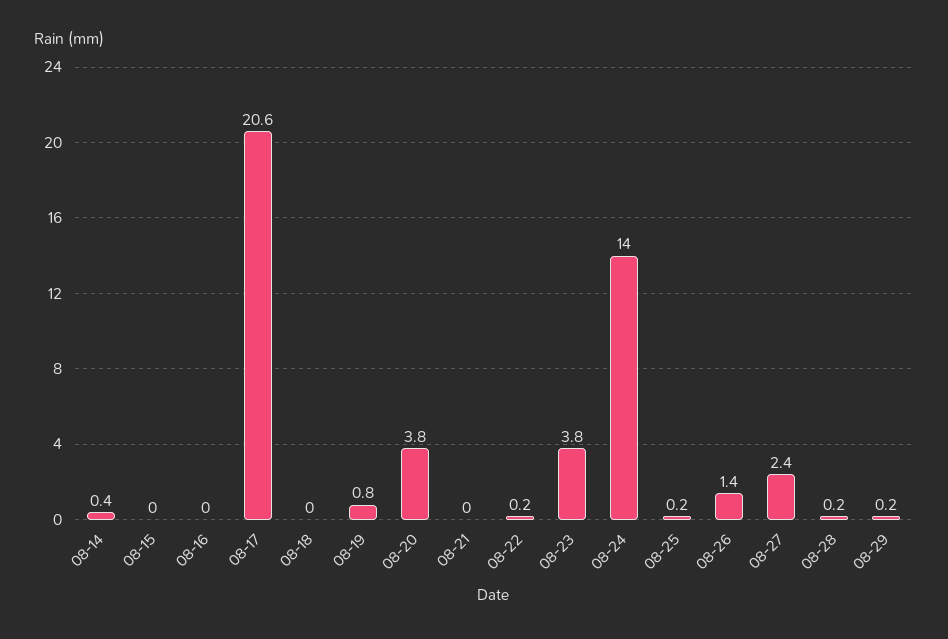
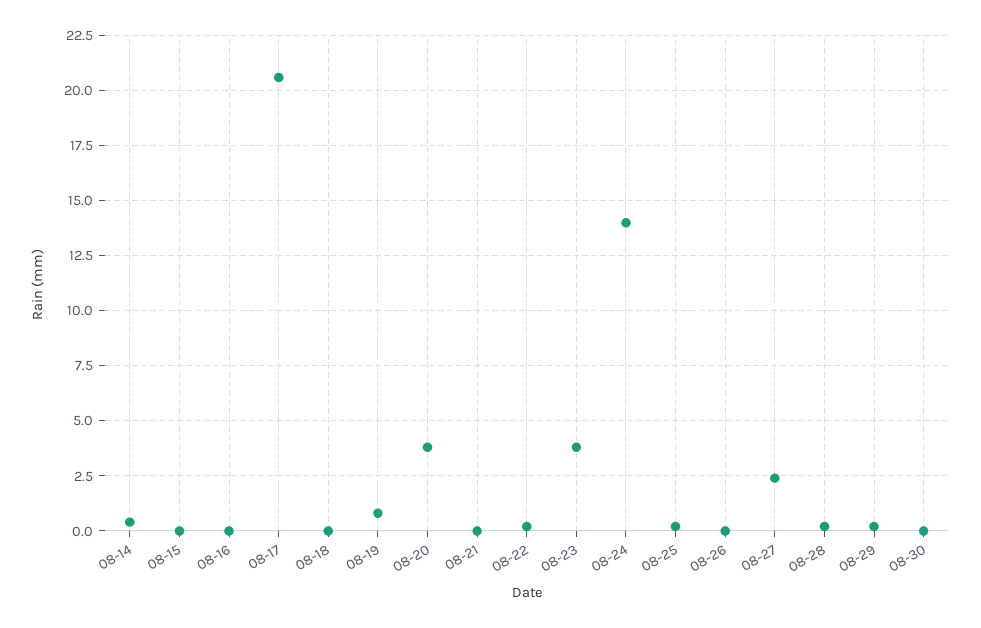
08-26: 1.4 -> 0
08-30: none -> 0

